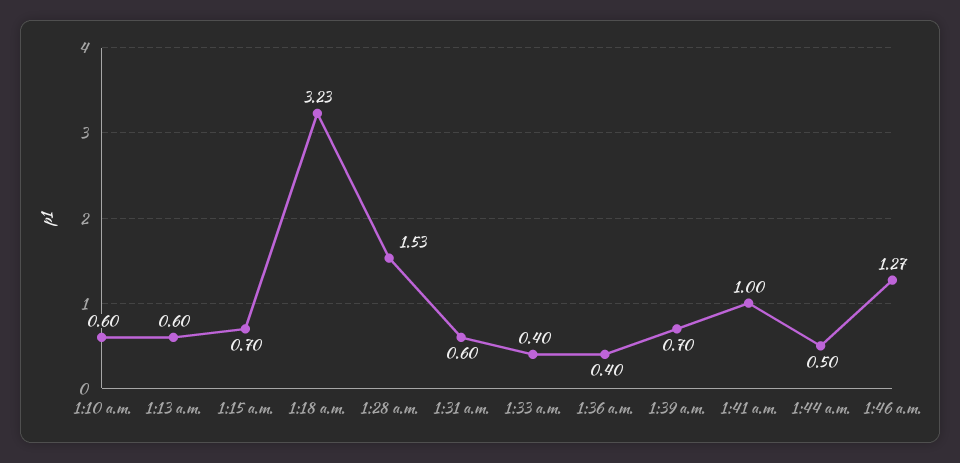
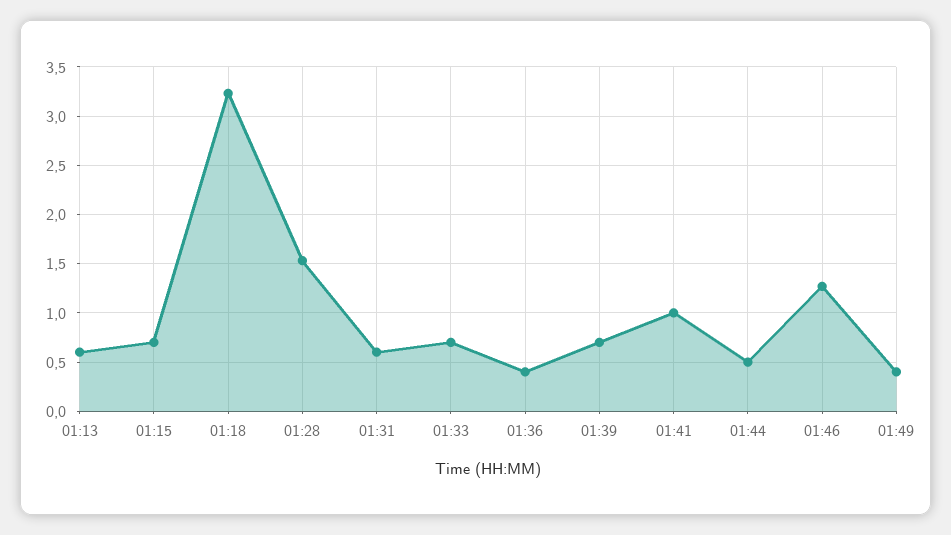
1:10 a.m.: 0.6 -> none
1:33 a.m.: 0.4 -> 0.7
01:49: none -> 0.4

